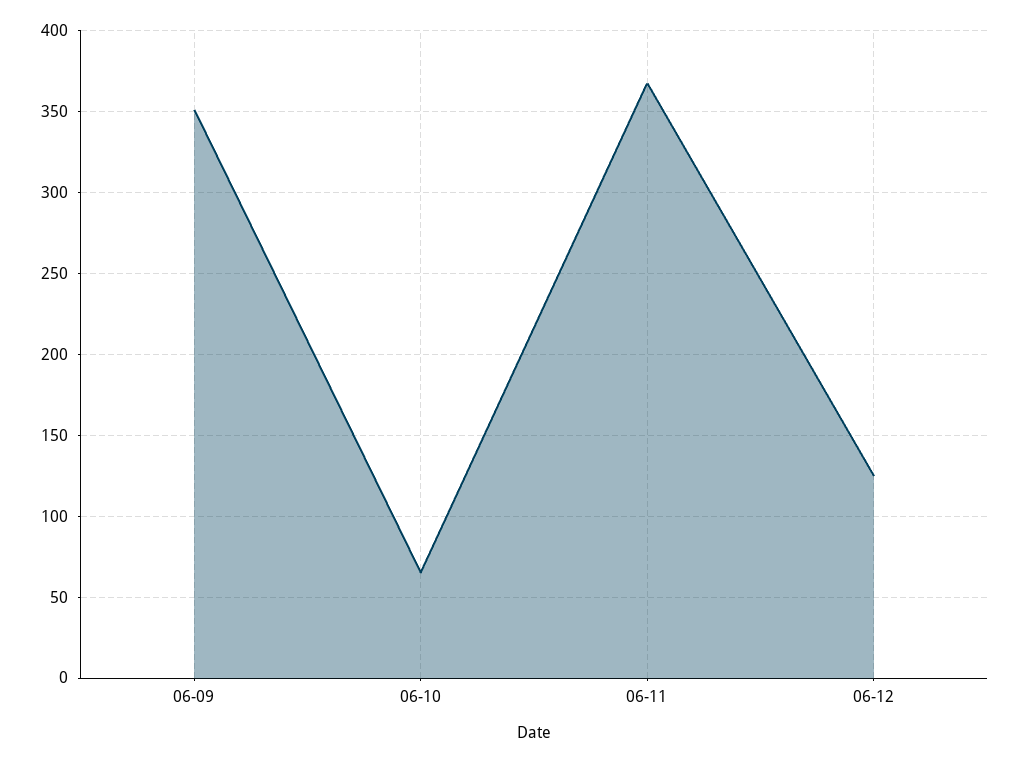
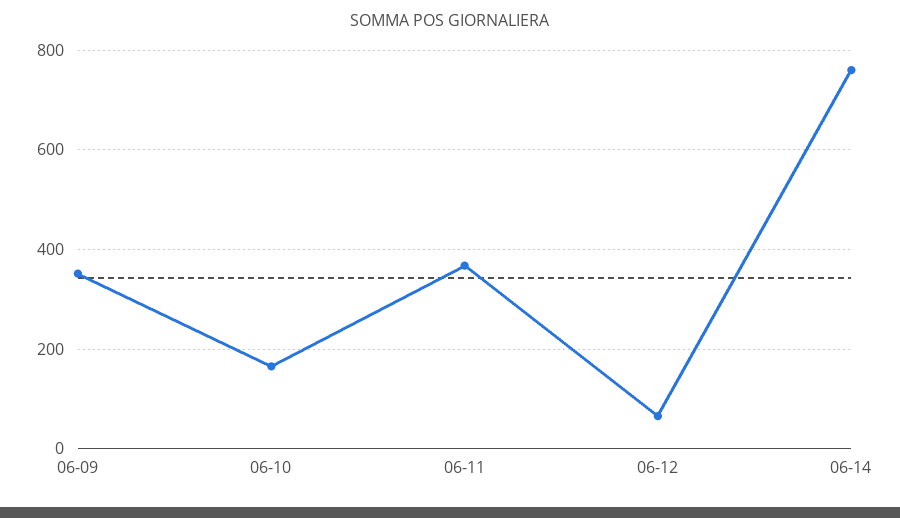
06-10: 65 -> 160
06-12: 125 -> 60
06-14: none -> 760

